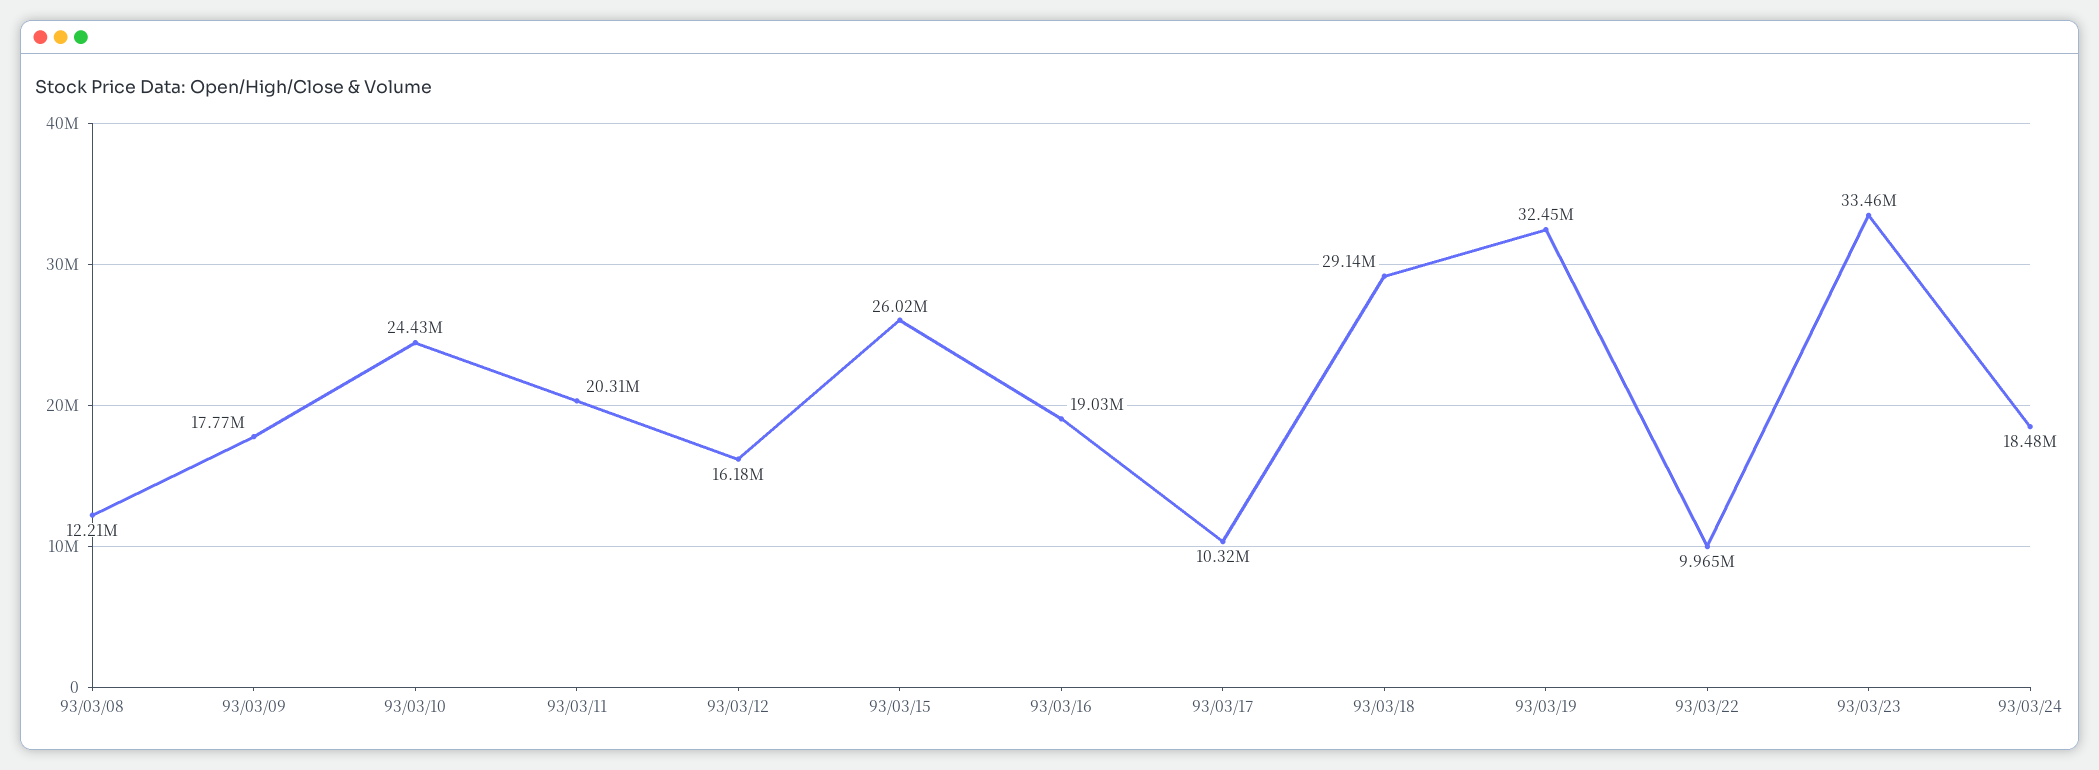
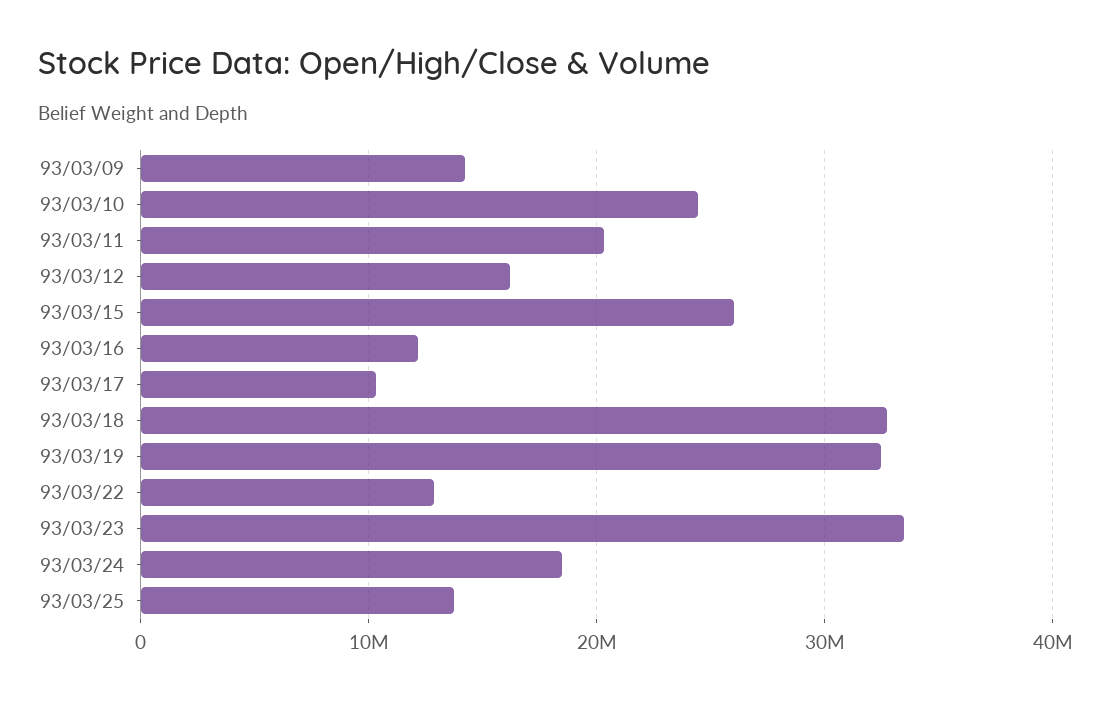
93/03/08: 12210000 -> none
93/03/09: 17770000 -> 14000000
93/03/16: 19030000 -> 12000000
93/03/18: 29140000 -> 33000000
93/03/22: 9965000 -> 13000000
93/03/25: none -> 14000000

